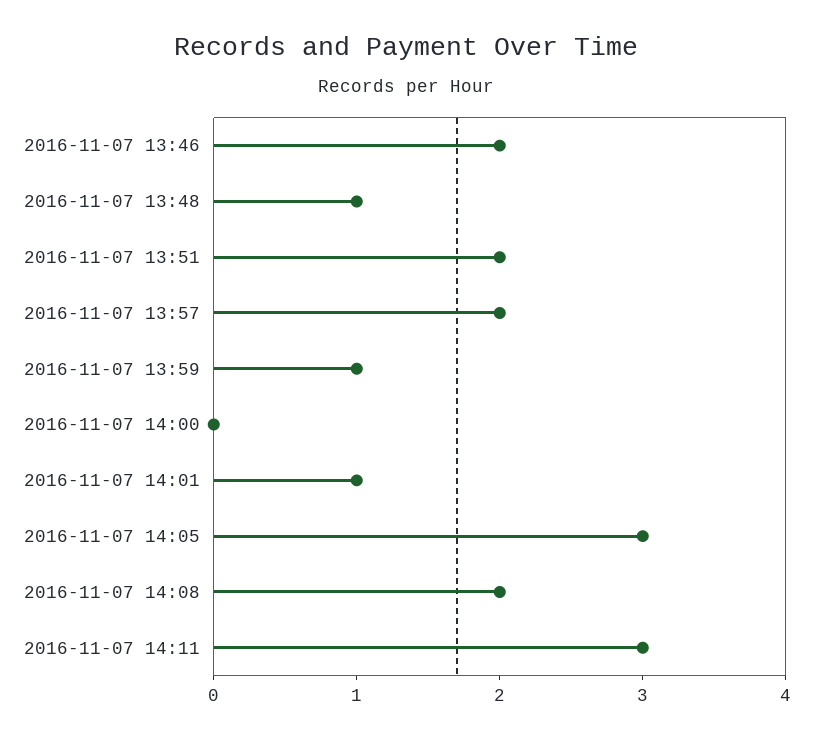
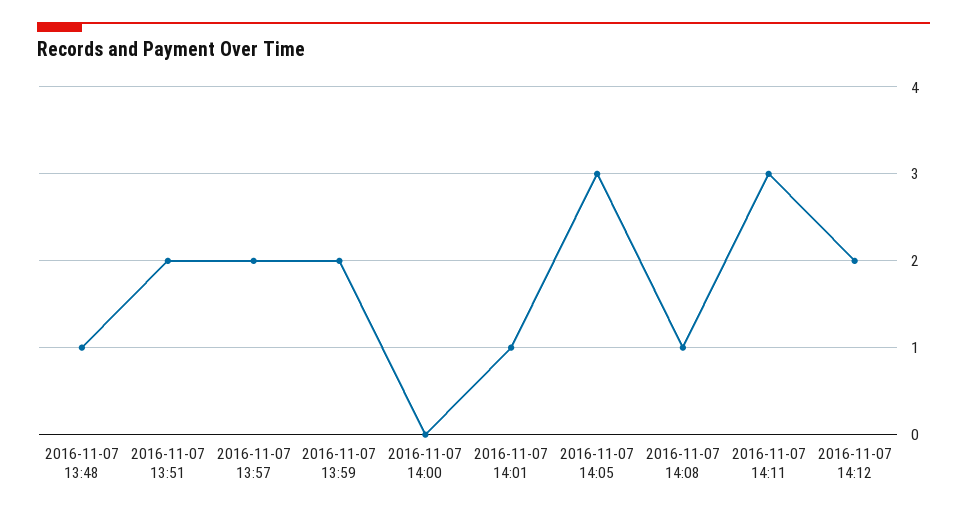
2016-11-07 13:46: 2 -> none
2016-11-07 13:59: 1 -> 2
2016-11-07 14:08: 2 -> 1
2016-11-07 14:12: none -> 2

